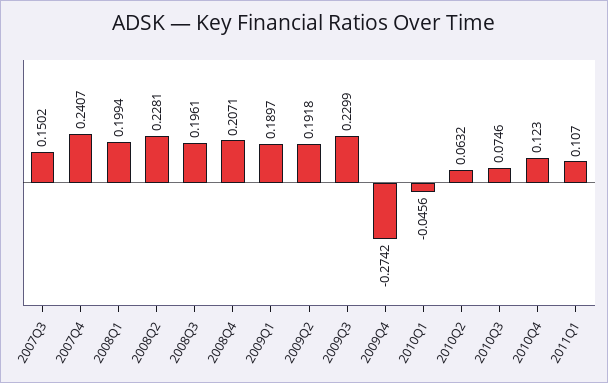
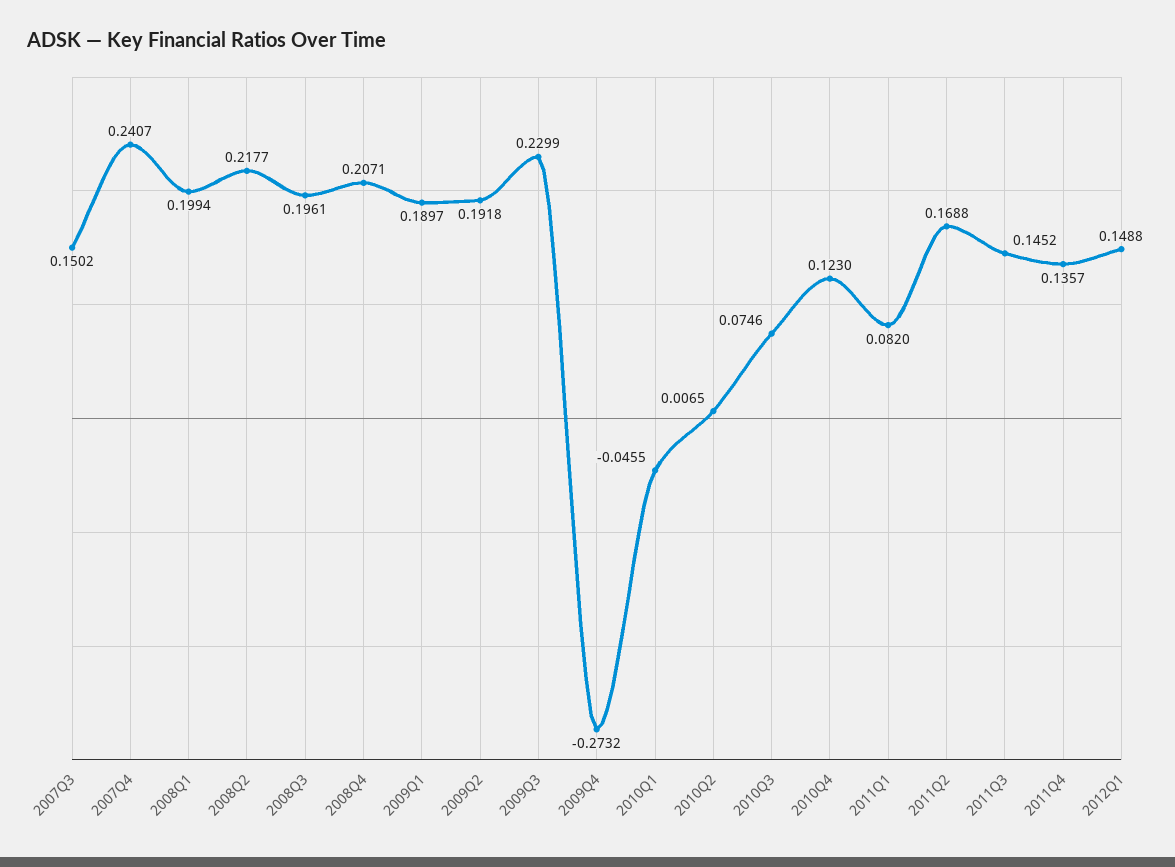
2008Q2: 0.2281 -> 0.2177
2009Q4: -0.2742 -> -0.2732
2010Q1: -0.0456 -> -0.0455
2010Q2: 0.0632 -> 0.0065
2011Q1: 0.107 -> 0.082
2011Q2: none -> 0.1688
2011Q3: none -> 0.1452
2011Q4: none -> 0.1357
2012Q1: none -> 0.1488

